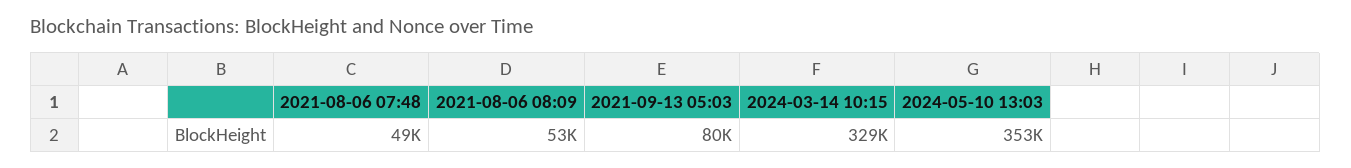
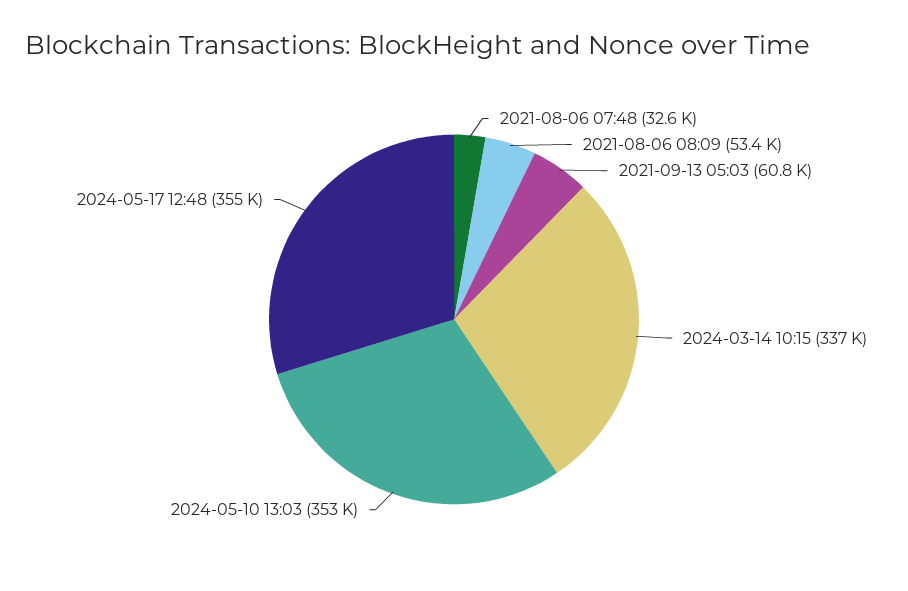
2021-08-06 07:48: 49000 -> 32600
2021-09-13 05:03: 80000 -> 60800
2024-03-14 10:15: 329000 -> 337000
2024-05-17 12:48: none -> 355000

